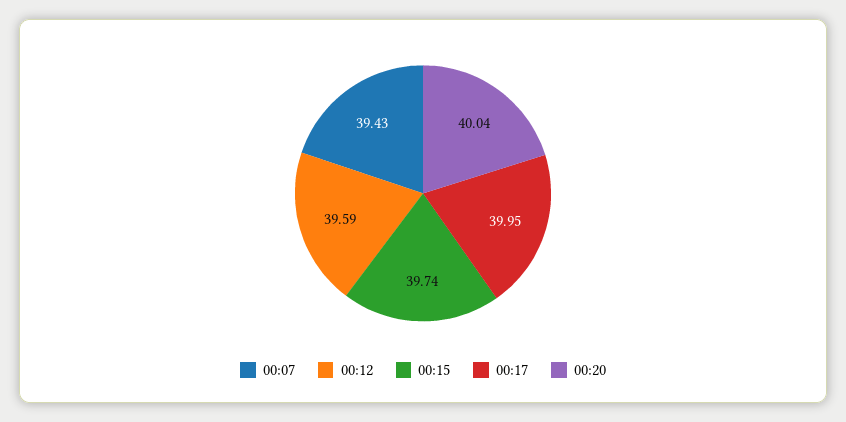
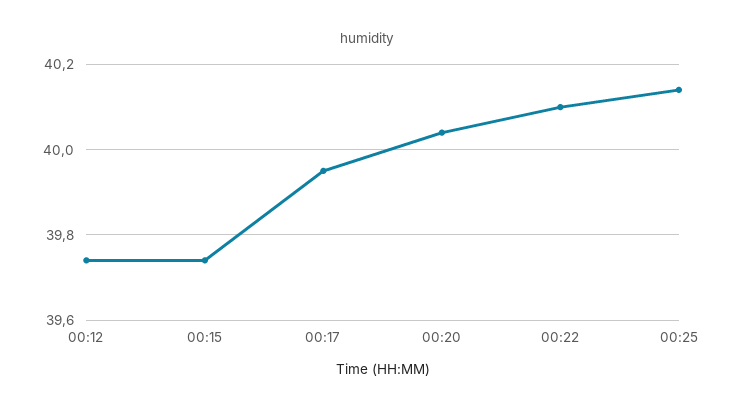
00:07: 39.43 -> none
00:12: 39.59 -> 39.75
00:22: none -> 40.1
00:25: none -> 40.15

